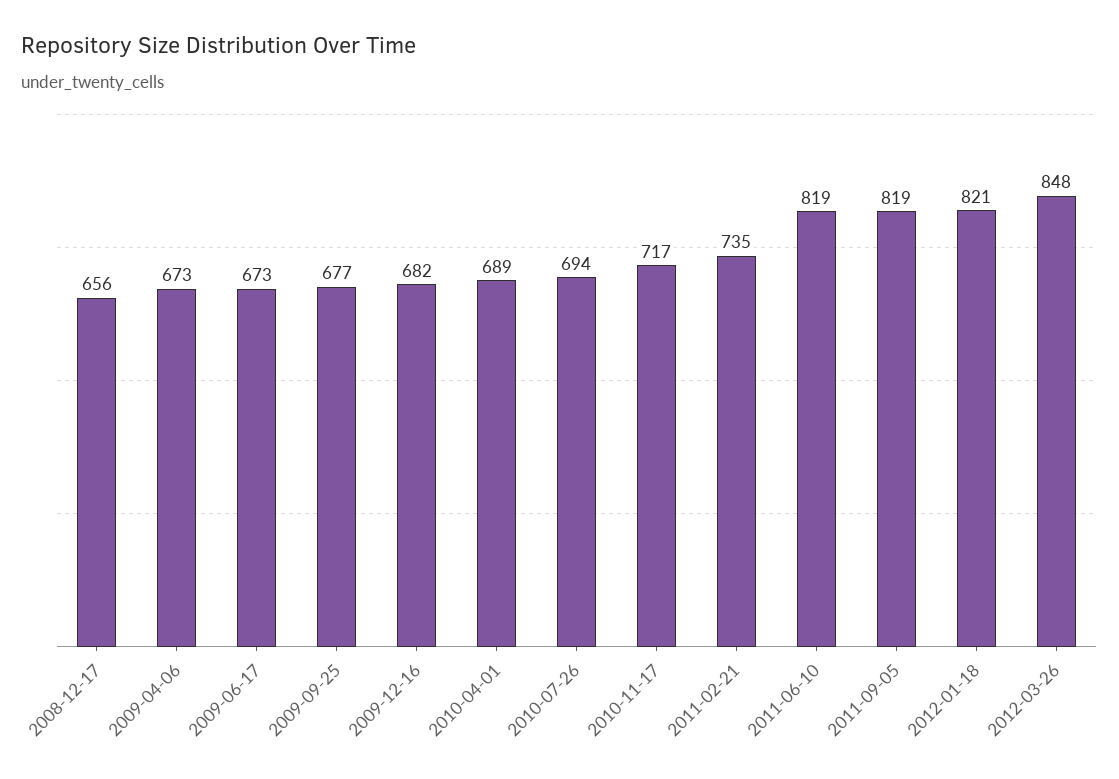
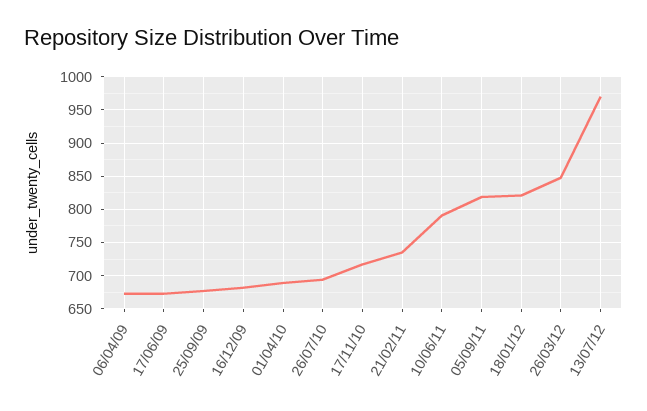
2008-12-17: 656 -> none
2011-06-10: 819 -> 790
13/07/12: none -> 970

